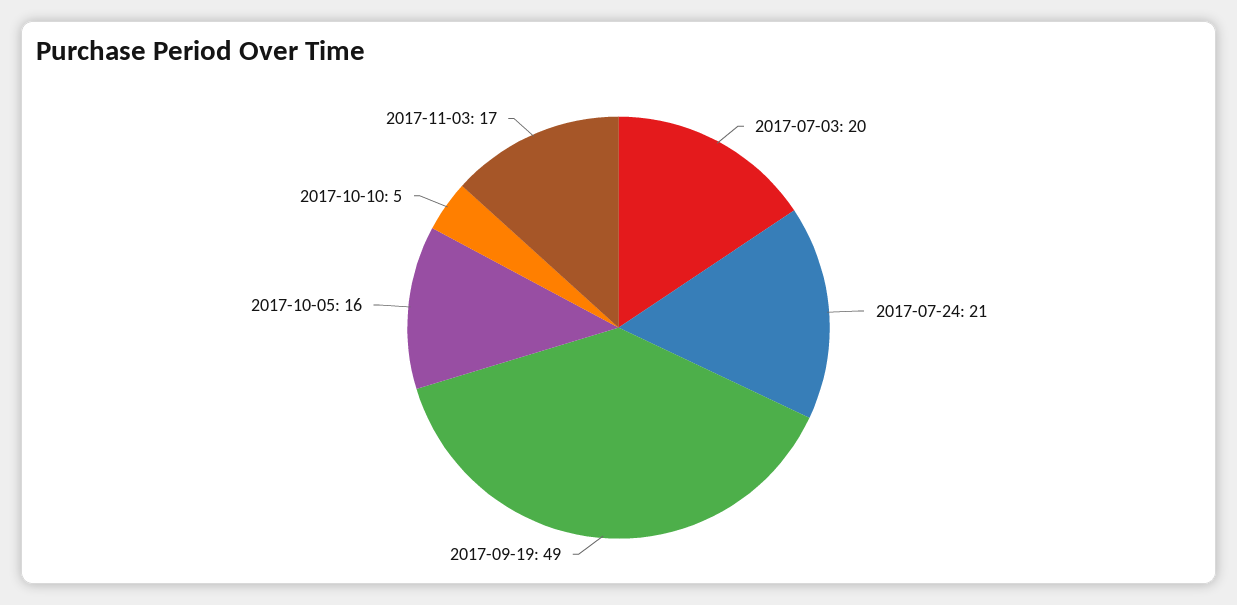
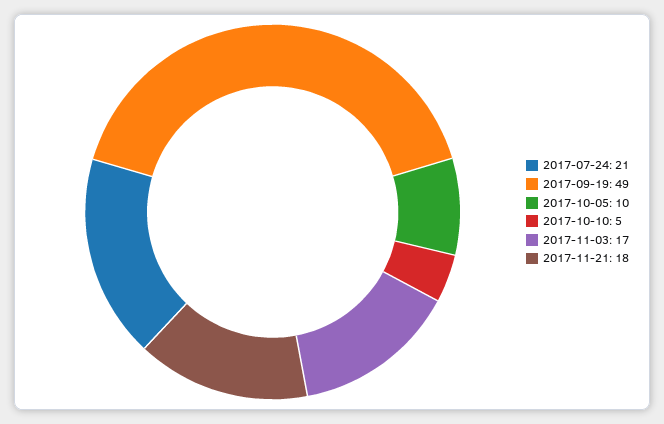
2017-07-03: 20 -> none
2017-10-05: 16 -> 10
2017-11-21: none -> 18

